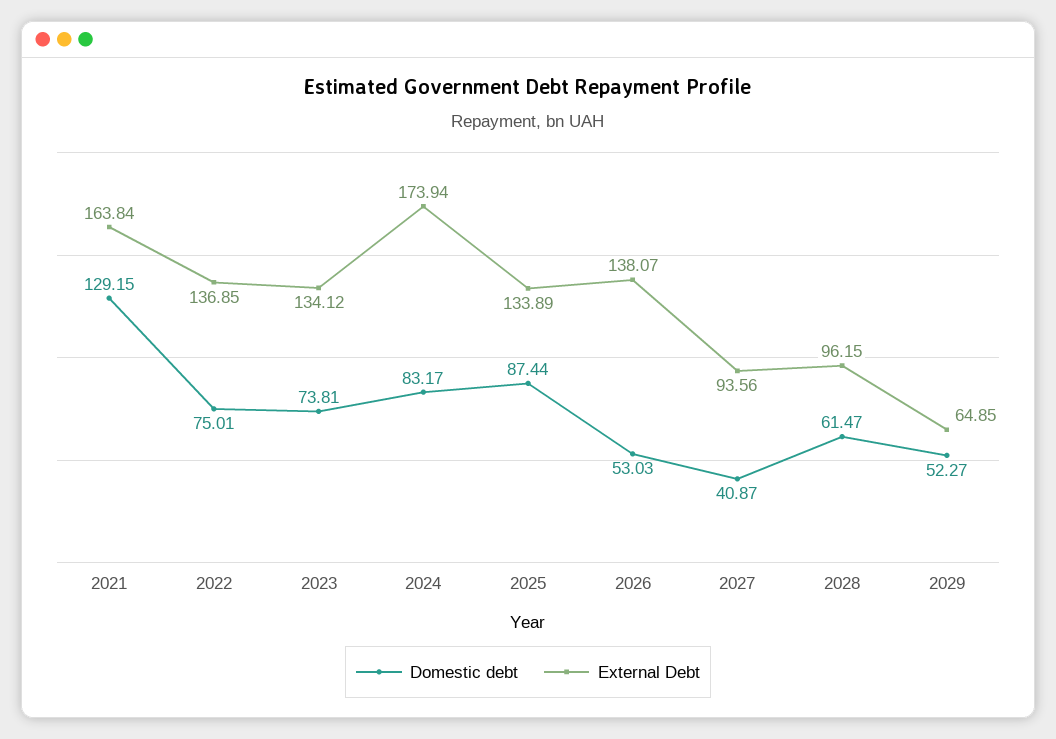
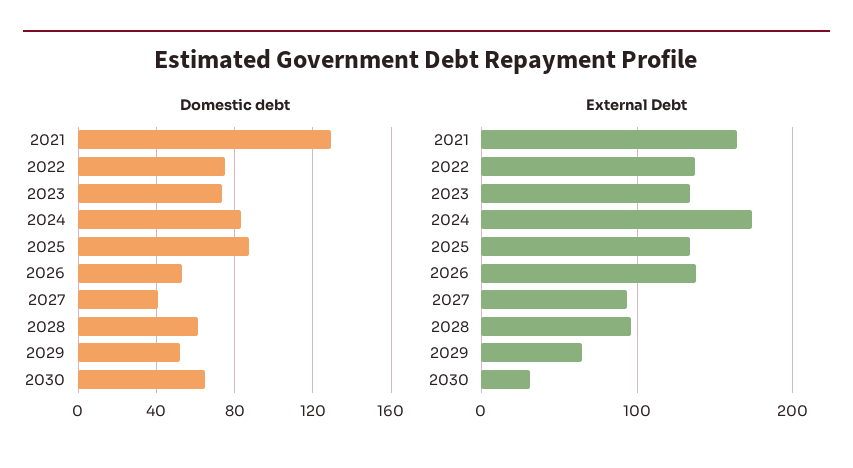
Domestic debt, 2030: none -> 65
External Debt, 2030: none -> 30

